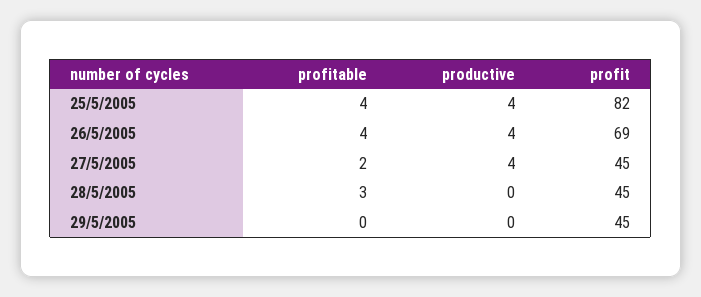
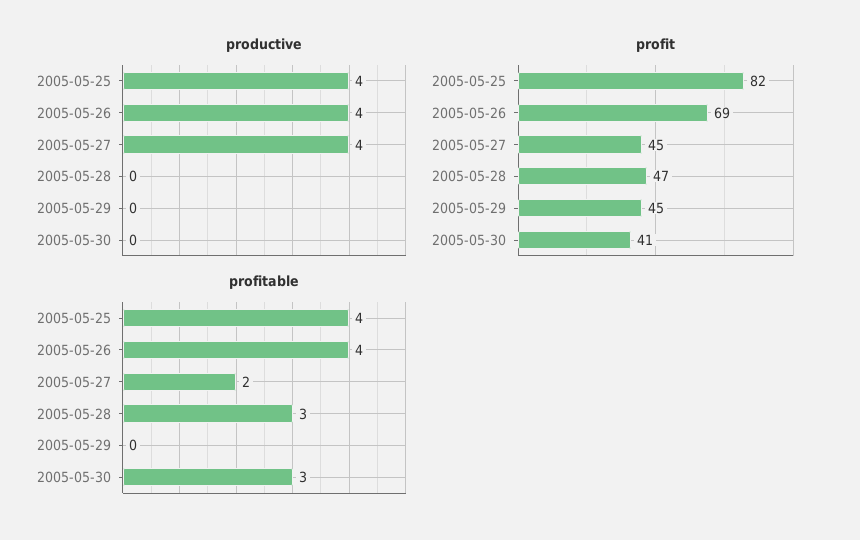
profit, 28/5/2005: 45 -> 47
productive, 2005-05-30: none -> 0
profit, 2005-05-30: none -> 41
profitable, 2005-05-30: none -> 3

